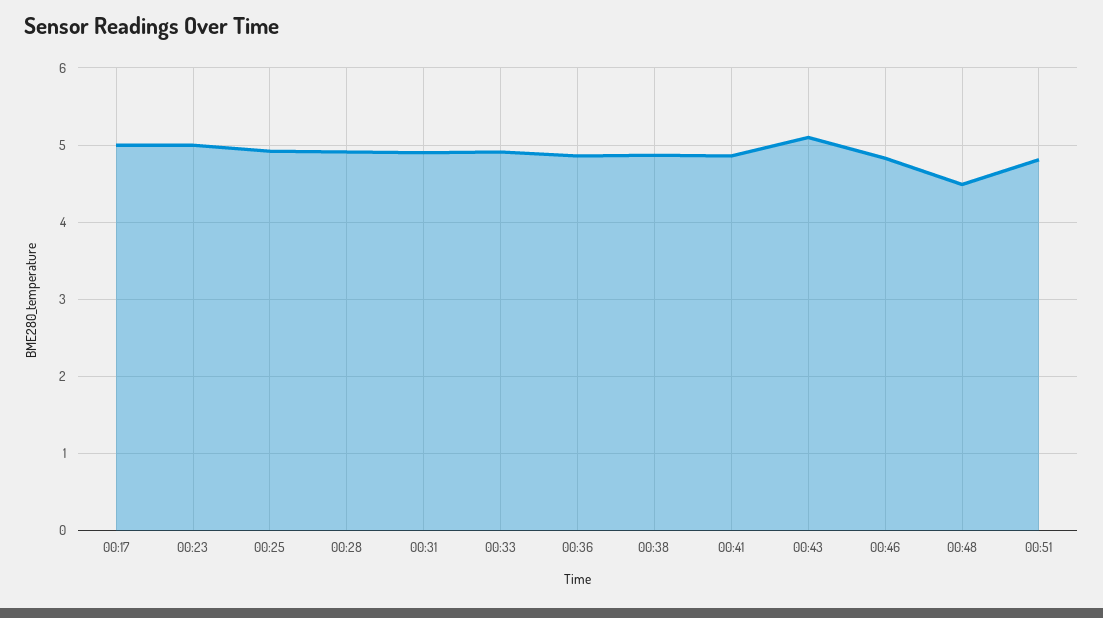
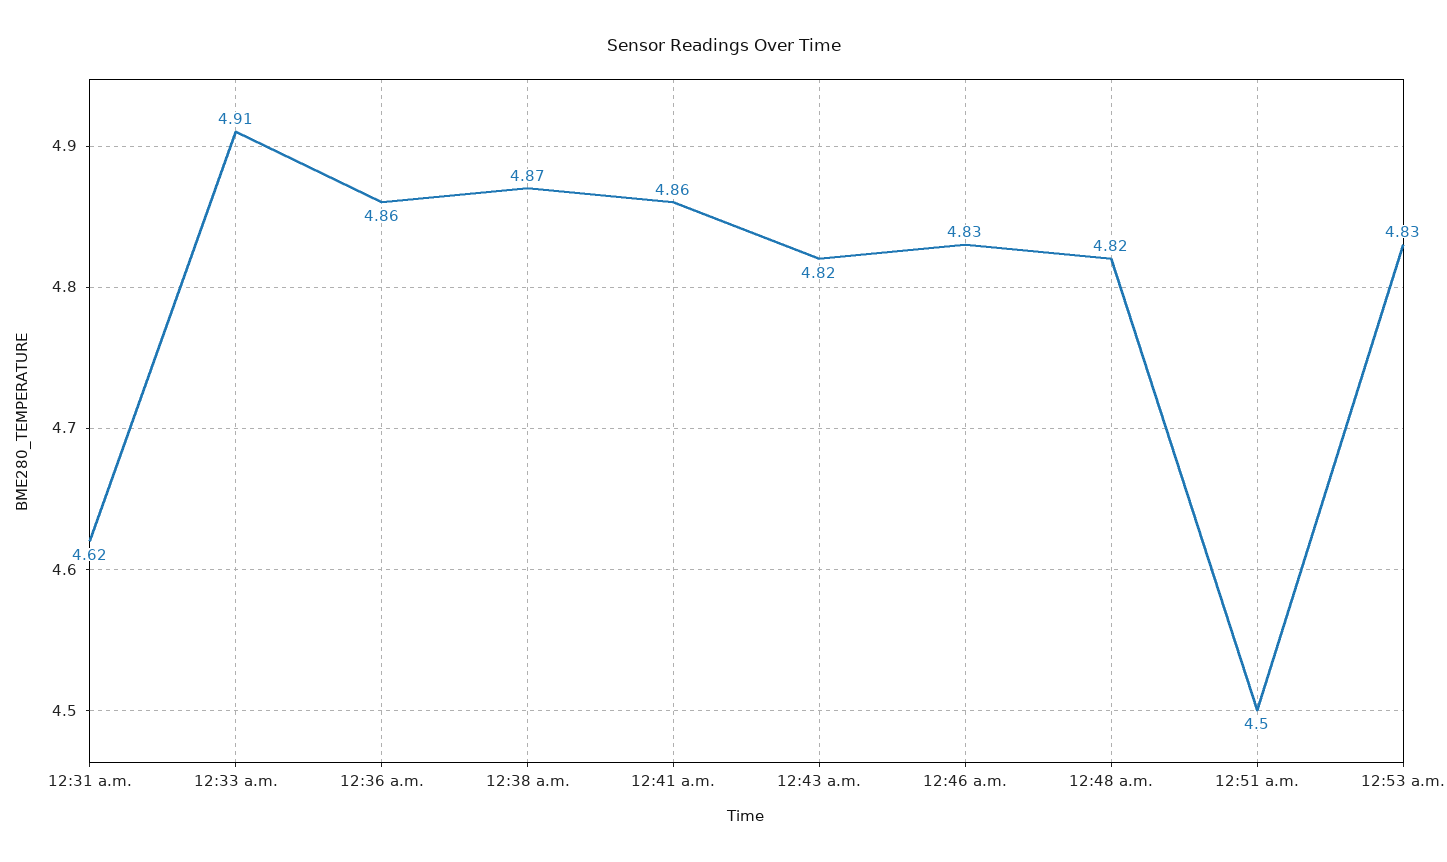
00:17: 5 -> none
00:23: 5 -> none
00:25: 4.9 -> none
00:28: 4.9 -> none
00:31: 4.9 -> 4.62
00:43: 5.1 -> 4.82
00:48: 4.5 -> 4.82
00:51: 4.8 -> 4.5
12:53 a.m.: none -> 4.83

